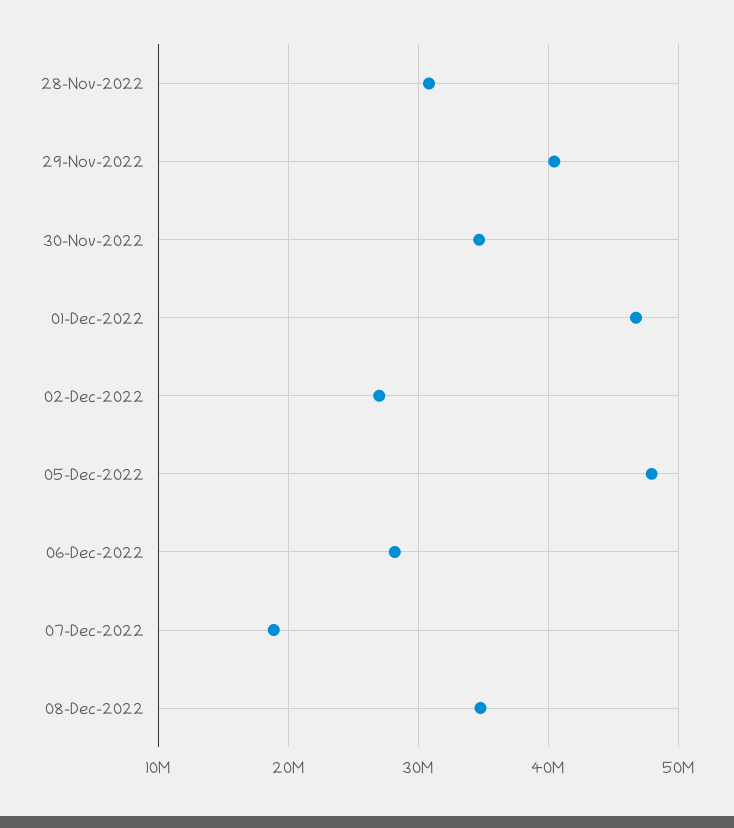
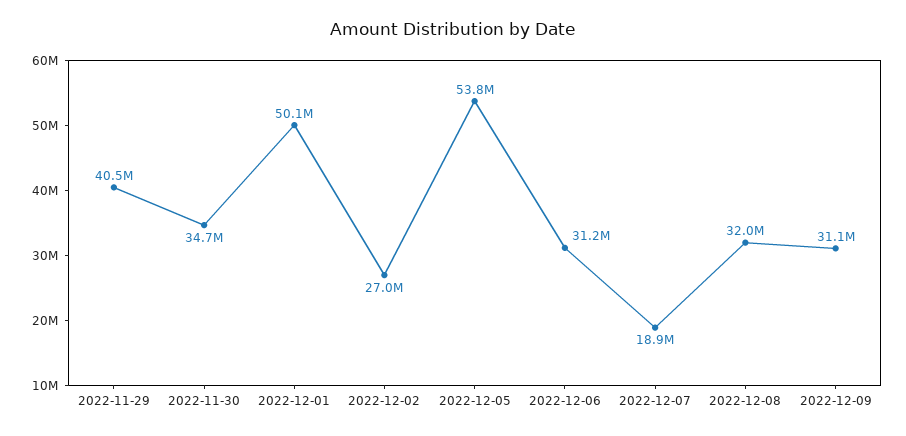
28-Nov-2022: 31000000 -> none
01-Dec-2022: 47000000 -> 50100000
05-Dec-2022: 48000000 -> 53800000
06-Dec-2022: 28000000 -> 31200000
08-Dec-2022: 35000000 -> 32000000
2022-12-09: none -> 31100000

